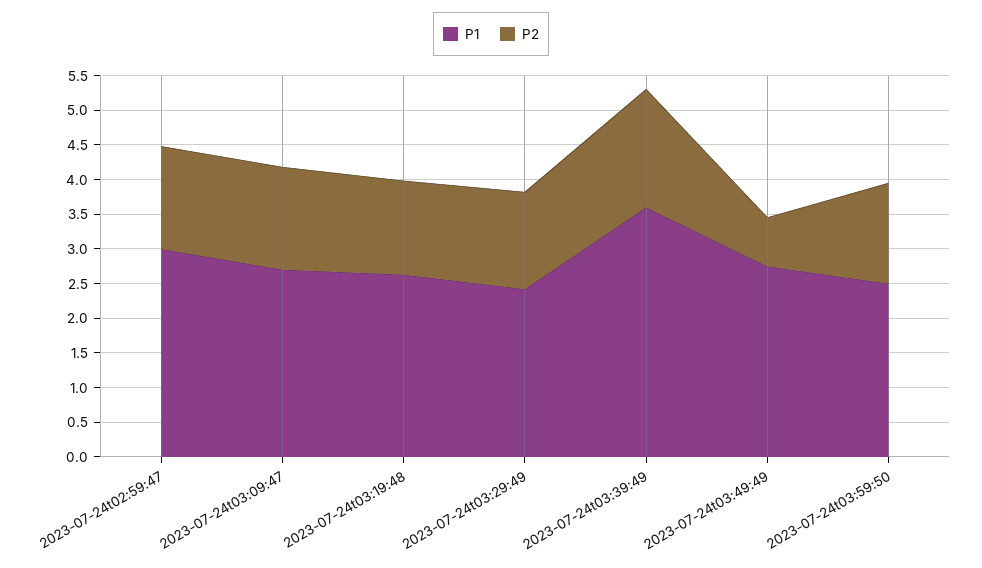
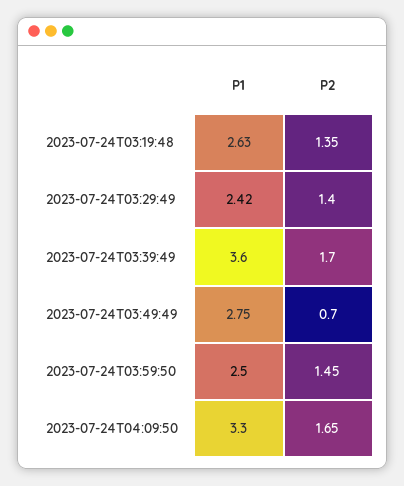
P1, 2023-07-24t02:59:47: 3 -> none
P2, 2023-07-24t02:59:47: 1.5 -> none
P1, 2023-07-24t03:09:47: 2.75 -> none
P2, 2023-07-24t03:09:47: 1.5 -> none
P1, 2023-07-24T04:09:50: none -> 3.3
P2, 2023-07-24T04:09:50: none -> 1.65

